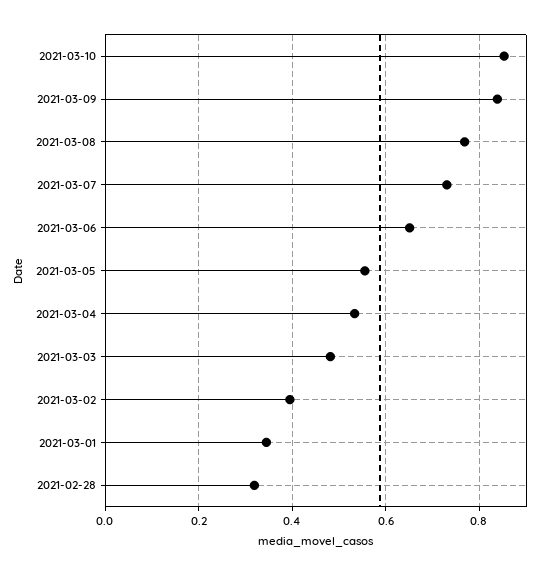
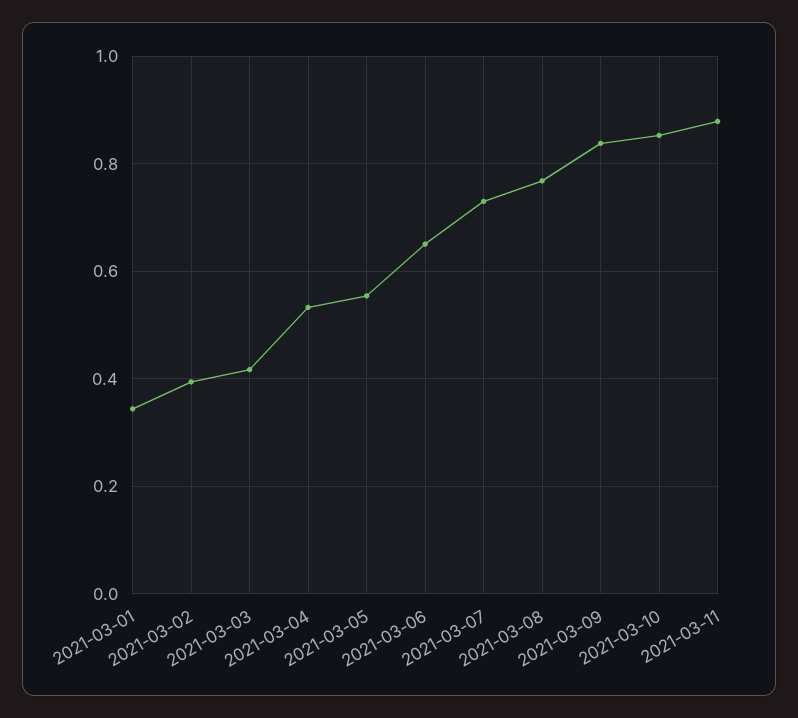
2021-03-03: 0.48 -> 0.42
2021-02-28: 0.32 -> none
2021-03-11: none -> 0.88

